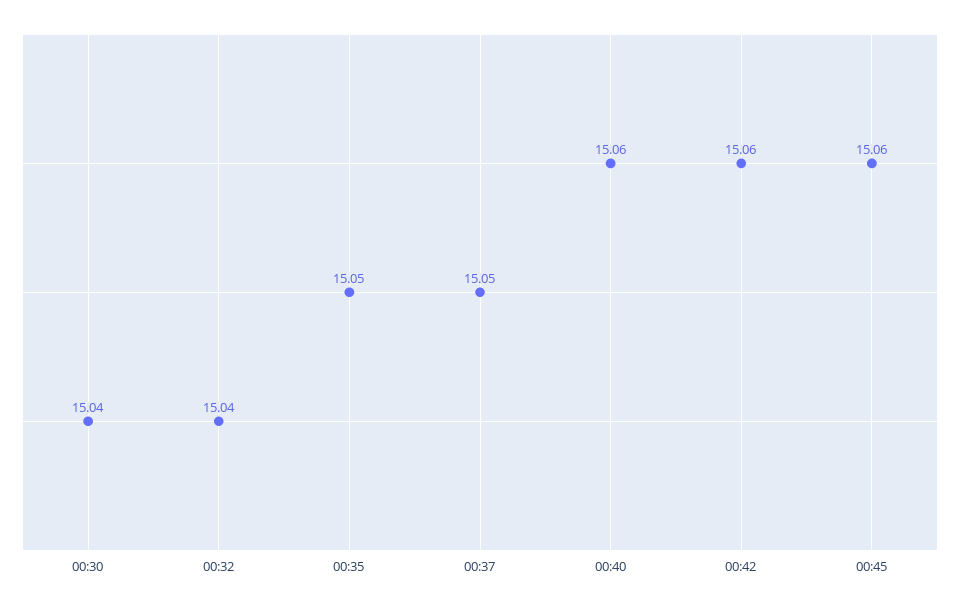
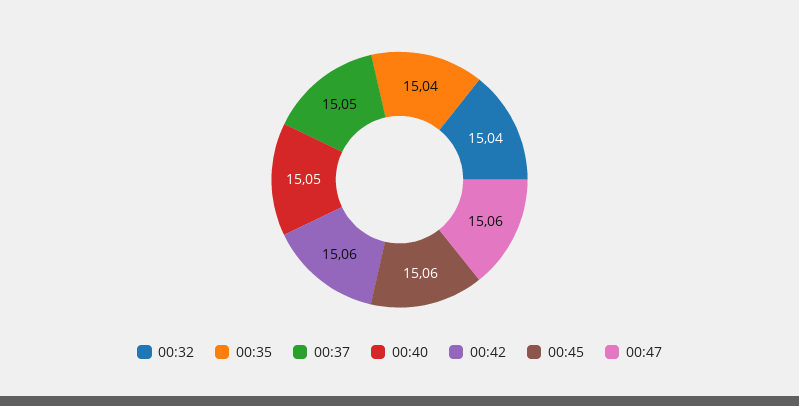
00:30: 15.04 -> none
00:35: 15.05 -> 15.04
00:40: 15.06 -> 15.05
00:47: none -> 15.06

